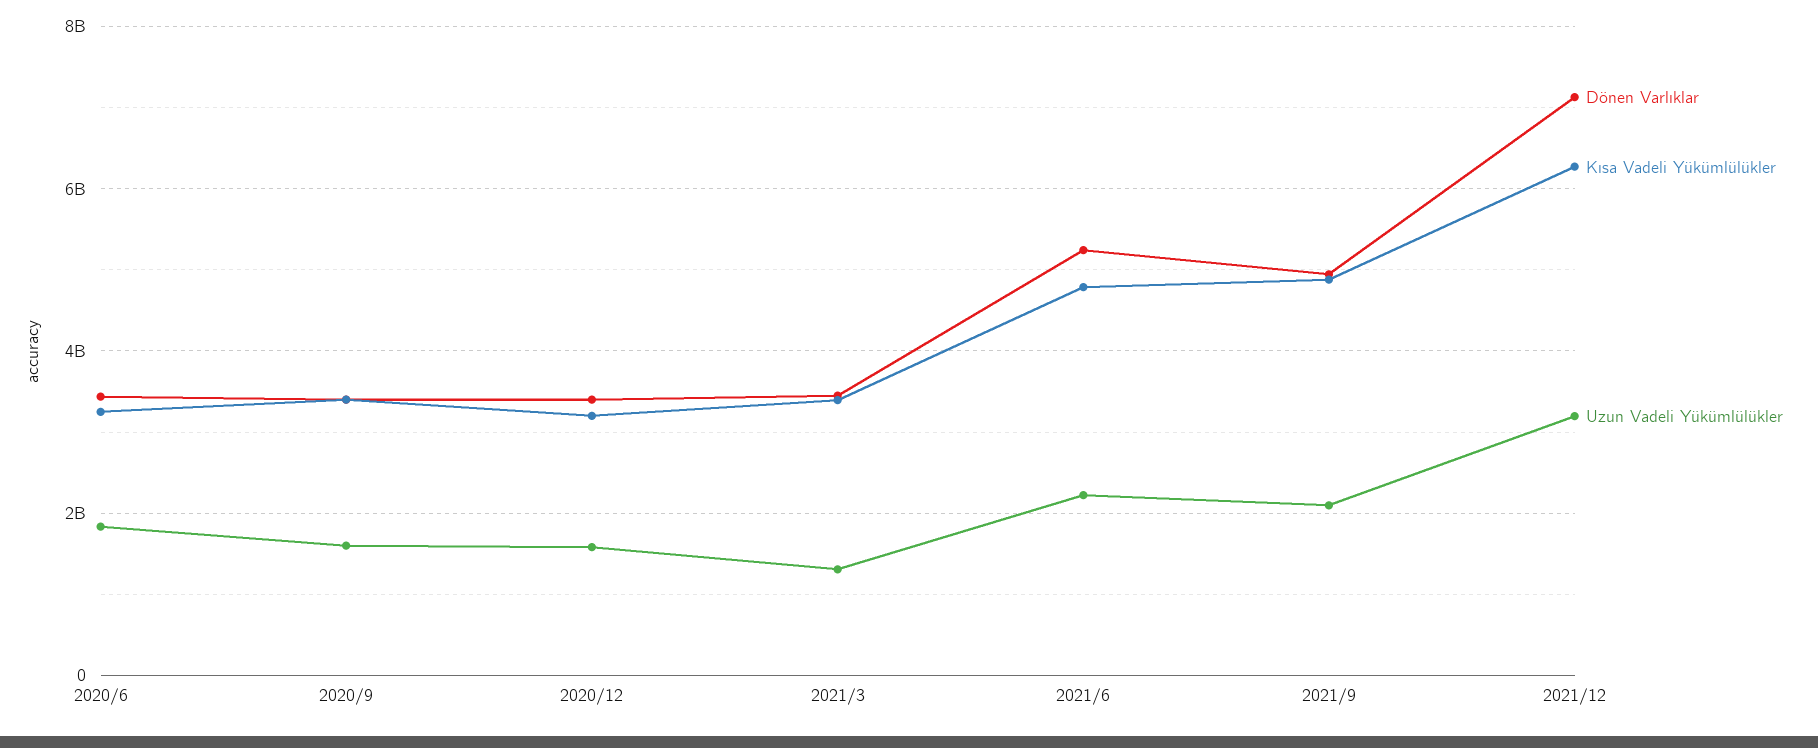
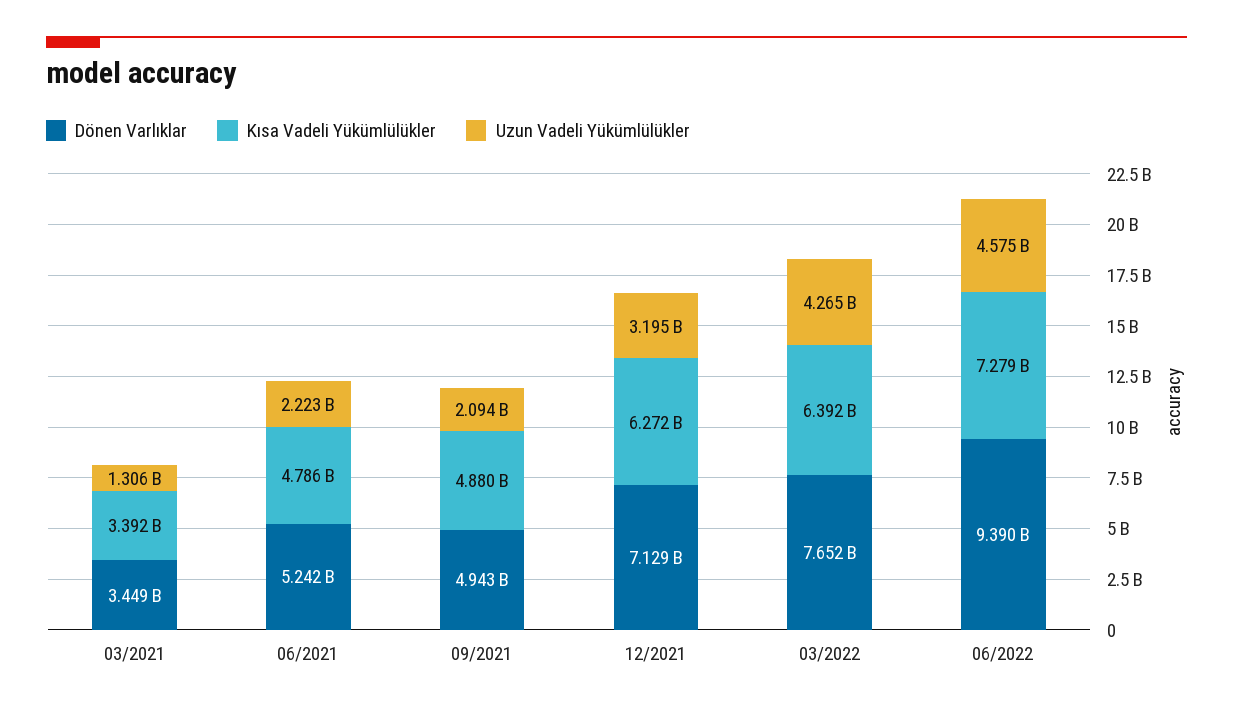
Dönen Varlıklar, 2020/6: 3400000000 -> none
Kısa Vadeli Yükümlülükler, 2020/6: 3200000000 -> none
Uzun Vadeli Yükümlülükler, 2020/6: 1800000000 -> none
Dönen Varlıklar, 2020/9: 3400000000 -> none
Kısa Vadeli Yükümlülükler, 2020/9: 3400000000 -> none
Uzun Vadeli Yükümlülükler, 2020/9: 1600000000 -> none
Dönen Varlıklar, 2020/12: 3400000000 -> none
Kısa Vadeli Yükümlülükler, 2020/12: 3200000000 -> none
Uzun Vadeli Yükümlülükler, 2020/12: 1600000000 -> none
Dönen Varlıklar, 03/2022: none -> 7652000000
Kısa Vadeli Yükümlülükler, 03/2022: none -> 6392000000
Uzun Vadeli Yükümlülükler, 03/2022: none -> 4265000000
Dönen Varlıklar, 06/2022: none -> 9390000000
Kısa Vadeli Yükümlülükler, 06/2022: none -> 7279000000
Uzun Vadeli Yükümlülükler, 06/2022: none -> 4575000000

